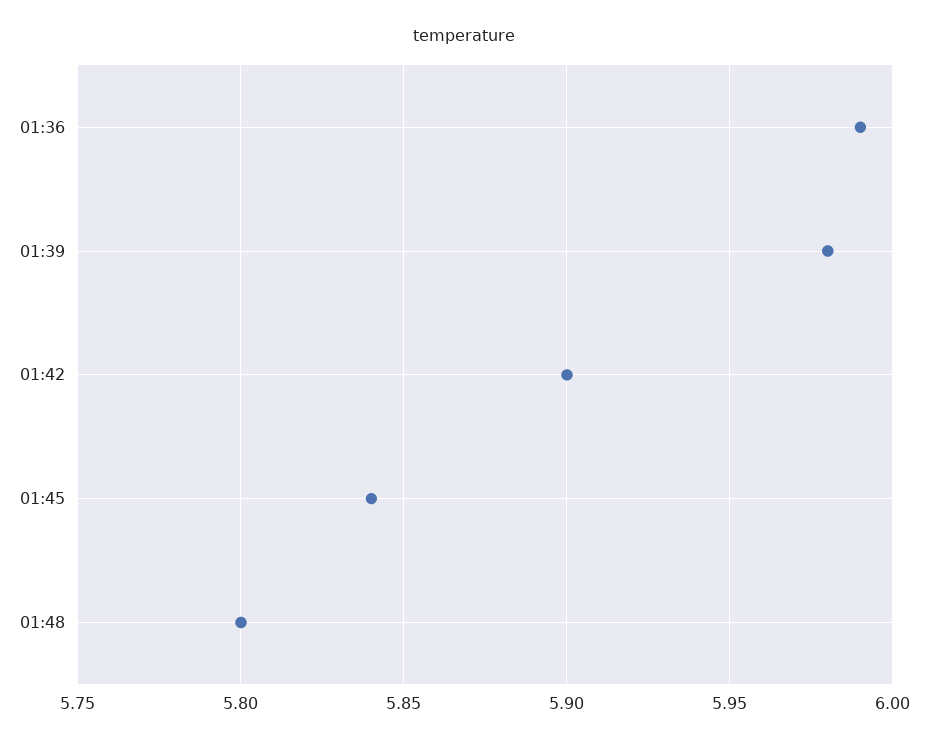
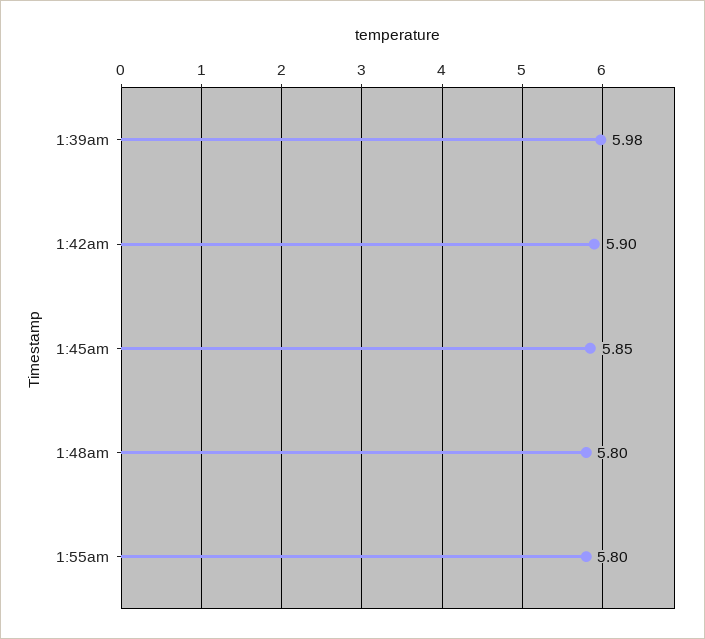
01:36: 5.99 -> none
01:45: 5.84 -> 5.85
1:55am: none -> 5.8

